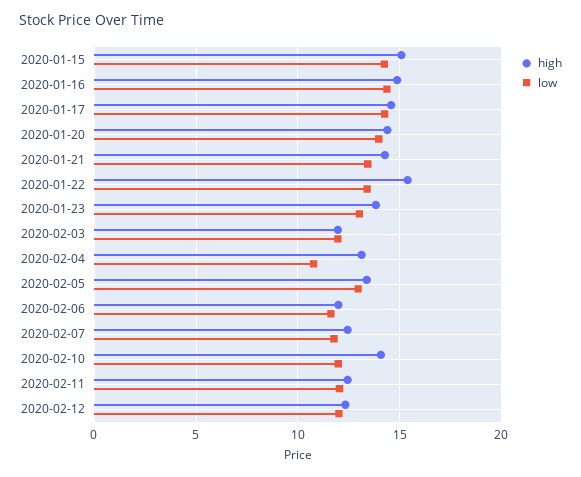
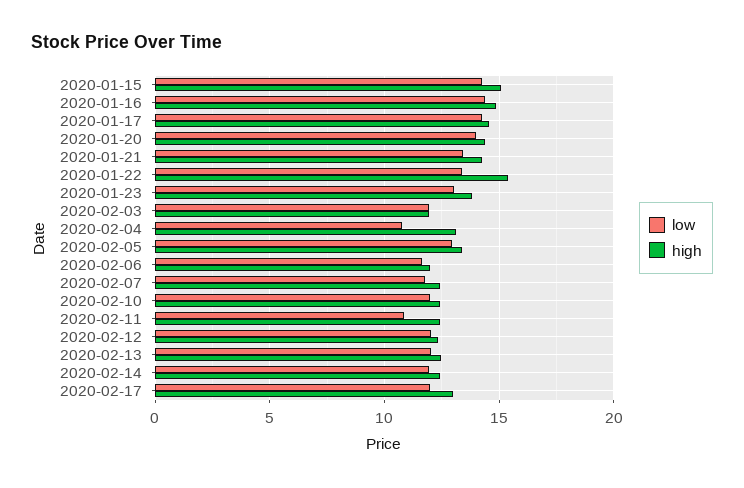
high, 2020-02-10: 14 -> 12.5
low, 2020-02-11: 12 -> 11
low, 2020-02-13: none -> 12
high, 2020-02-13: none -> 12.5
low, 2020-02-14: none -> 12
high, 2020-02-14: none -> 12.5
low, 2020-02-17: none -> 12
high, 2020-02-17: none -> 13

